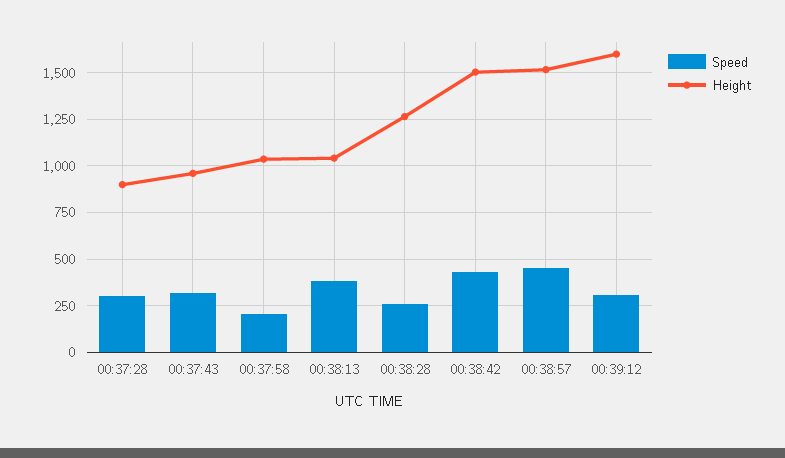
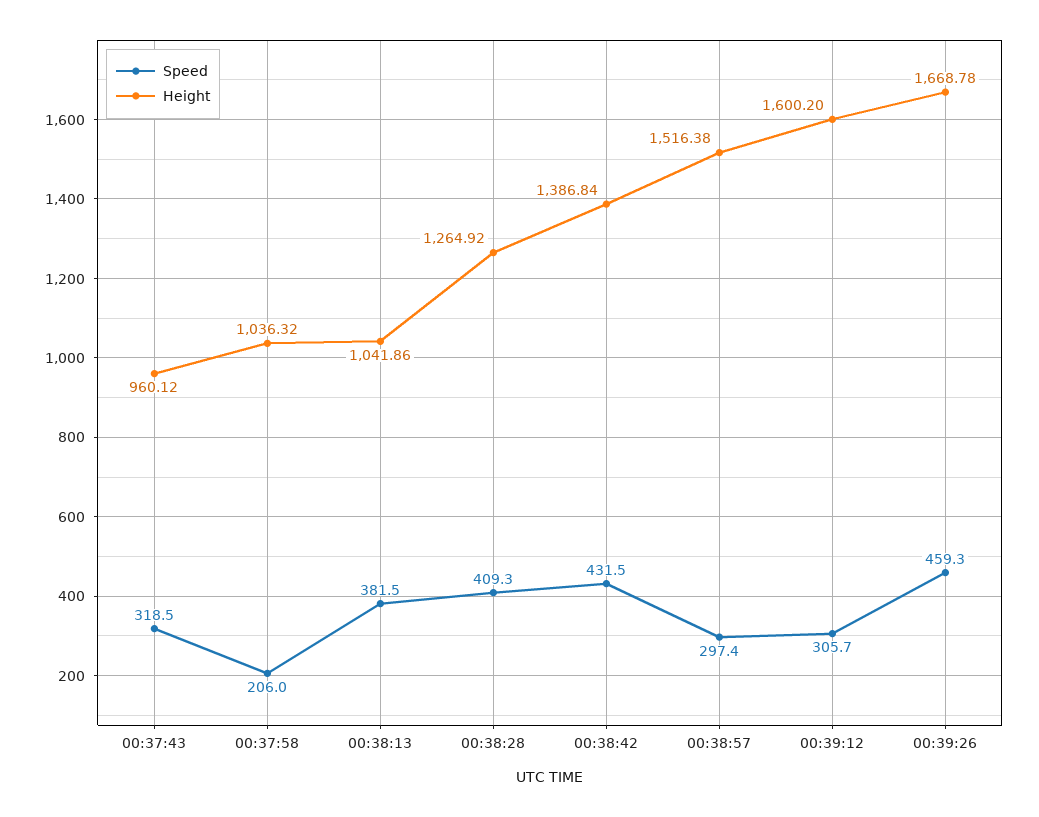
Speed, 00:37:28: 300 -> none
Height, 00:37:28: 900 -> none
Speed, 00:38:28: 250 -> 409.3
Height, 00:38:42: 1500 -> 1386.84
Speed, 00:38:57: 450 -> 297.4
Speed, 00:39:26: none -> 459.3
Height, 00:39:26: none -> 1668.78

